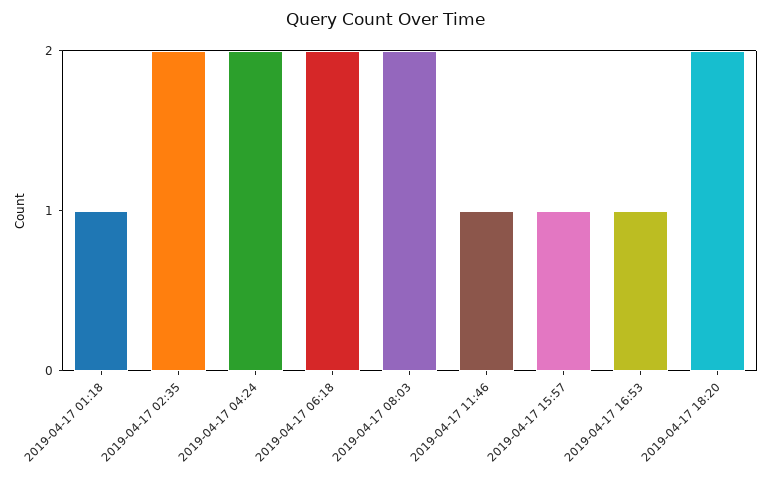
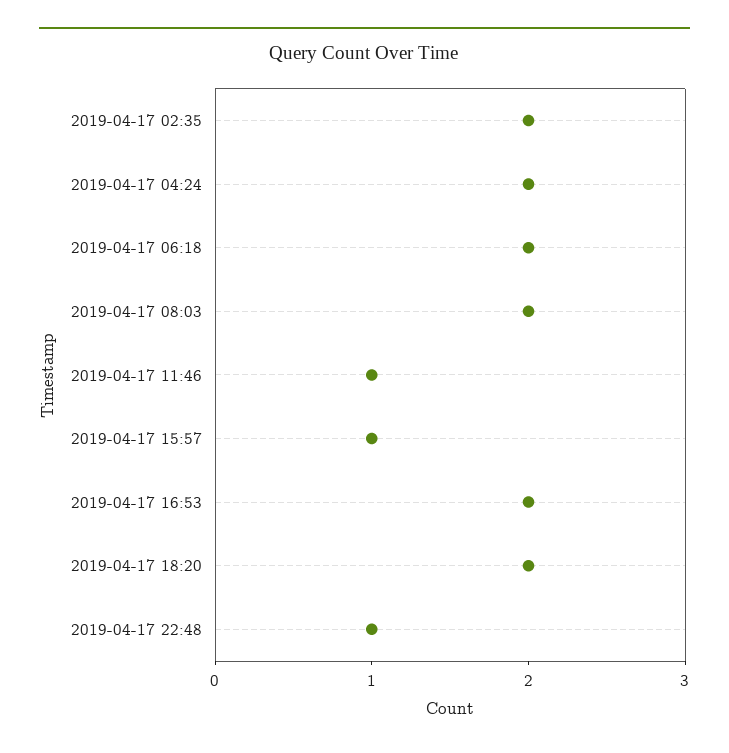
2019-04-17 01:18: 1 -> none
2019-04-17 16:53: 1 -> 2
2019-04-17 22:48: none -> 1

